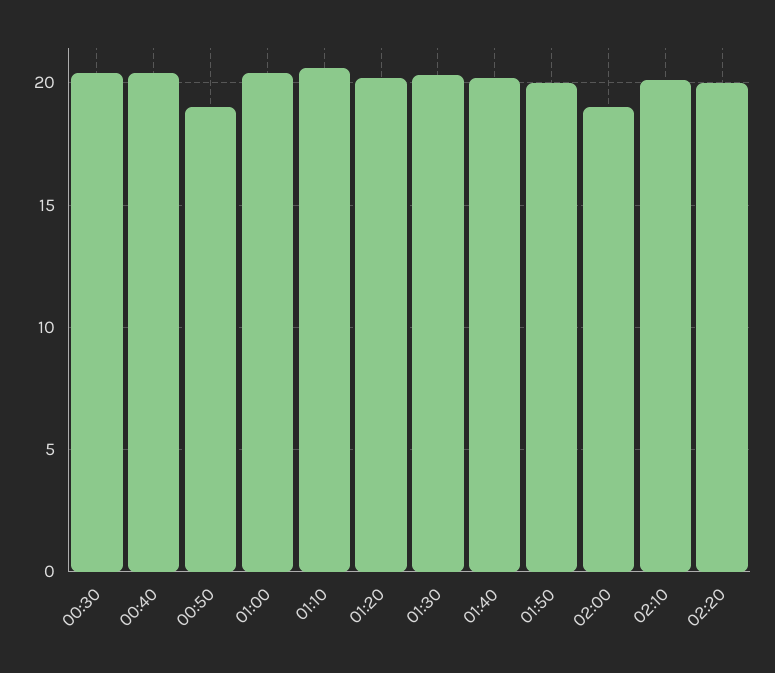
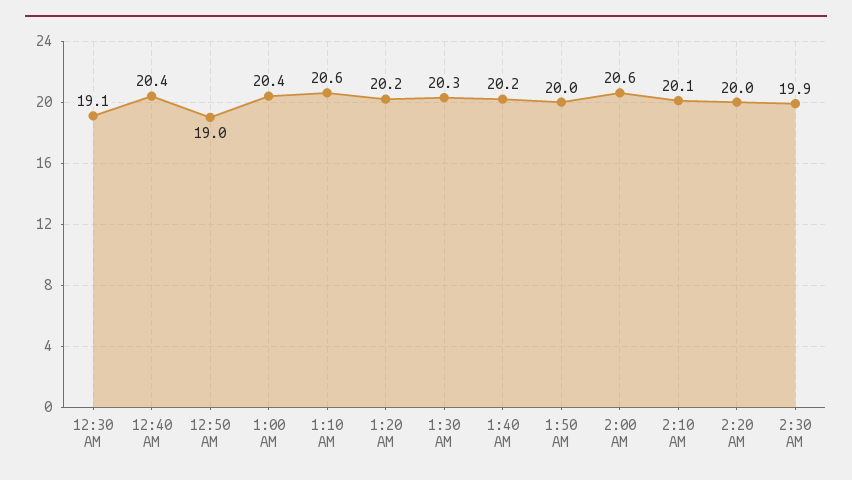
00:30: 20.5 -> 19.1
02:00: 19 -> 20.6
2:30 AM: none -> 19.9

